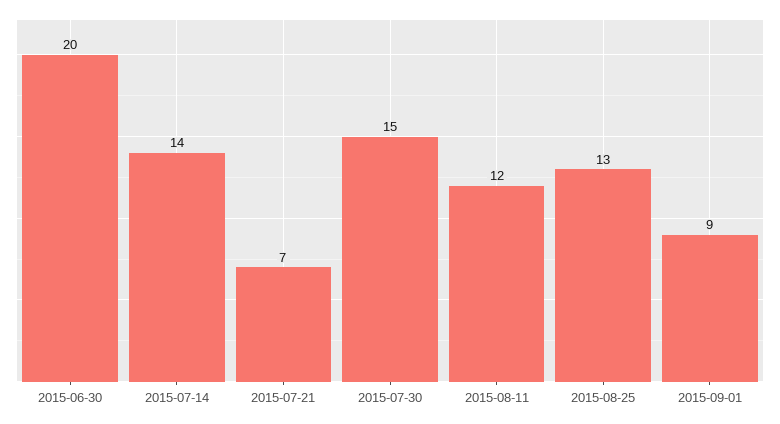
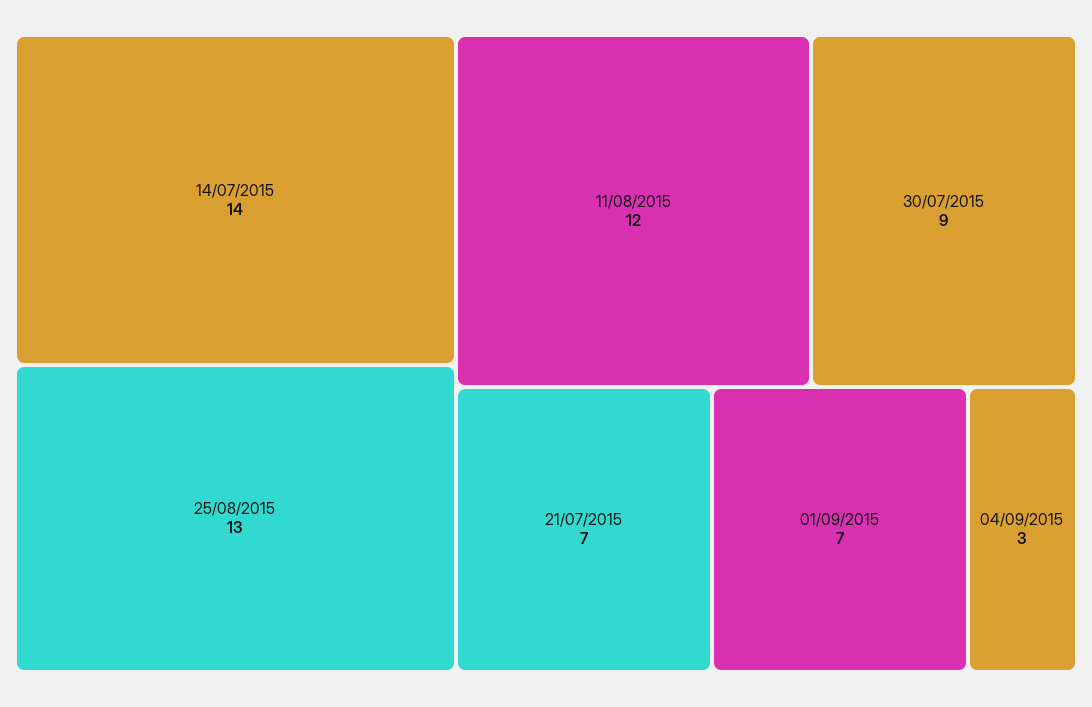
2015-06-30: 20 -> none
2015-07-30: 15 -> 9
2015-09-01: 9 -> 7
04/09/2015: none -> 3

